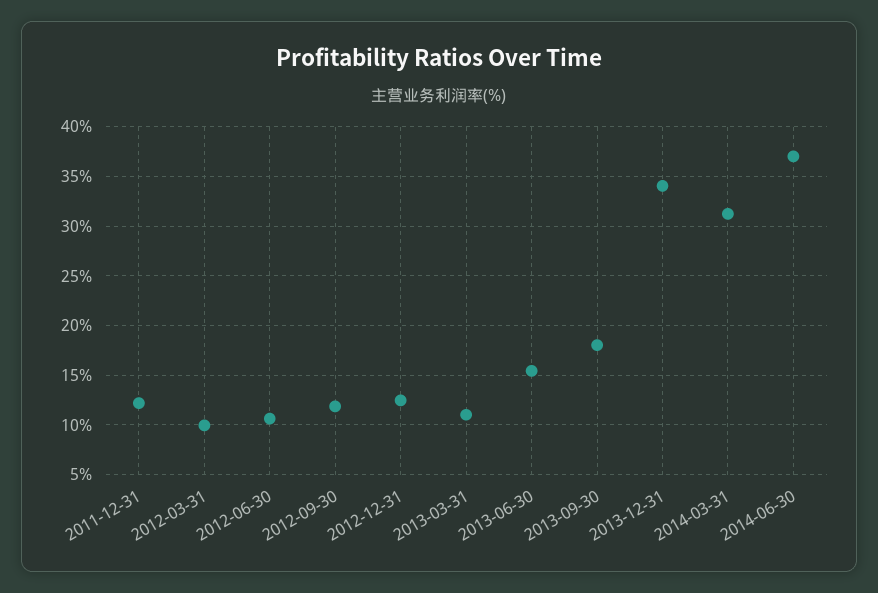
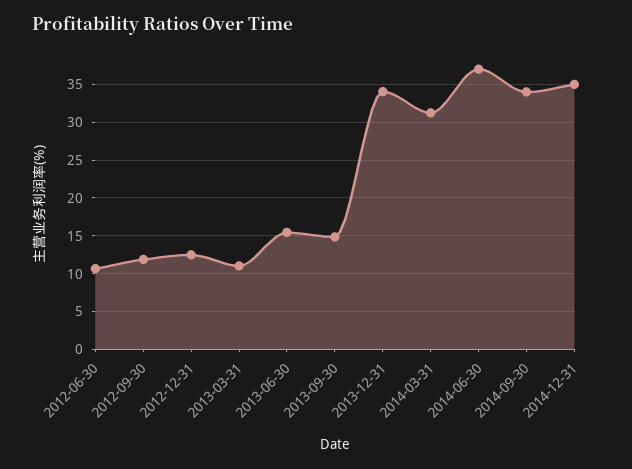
2011-12-31: 12 -> none
2012-03-31: 10 -> none
2013-09-30: 18 -> 15
2014-09-30: none -> 34
2014-12-31: none -> 35

